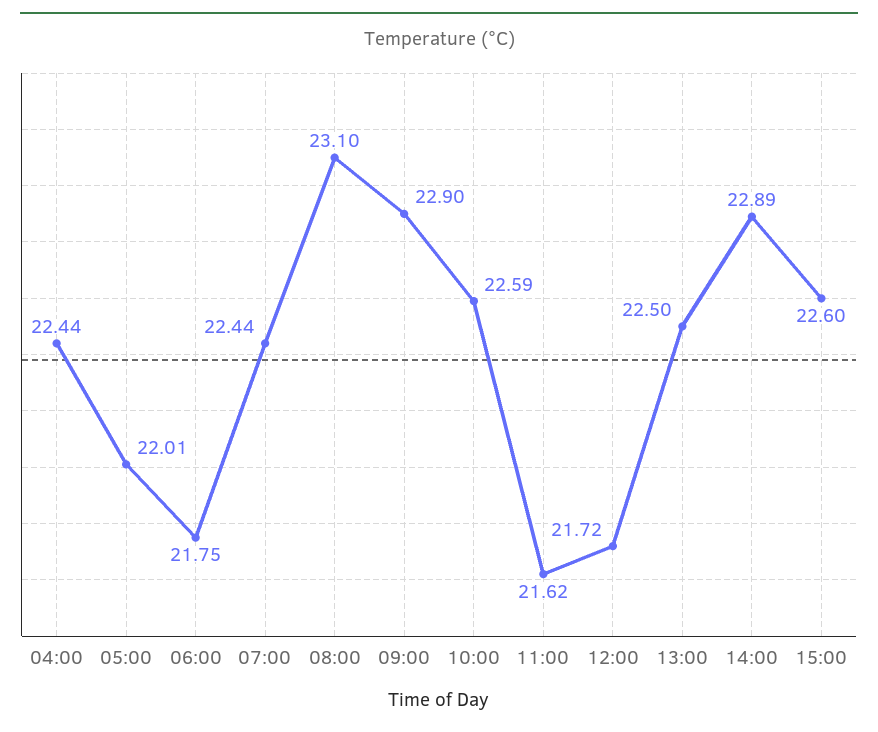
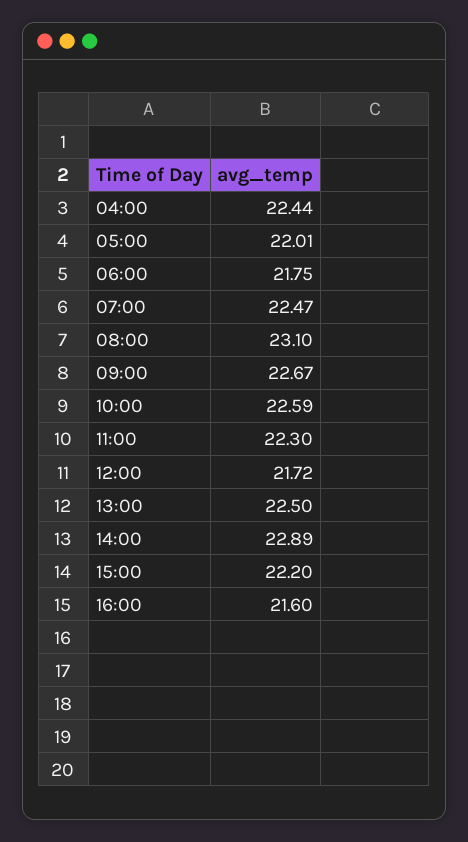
07:00: 22.44 -> 22.47
09:00: 22.9 -> 22.67
11:00: 21.62 -> 22.3
15:00: 22.6 -> 22.2
16:00: none -> 21.6

